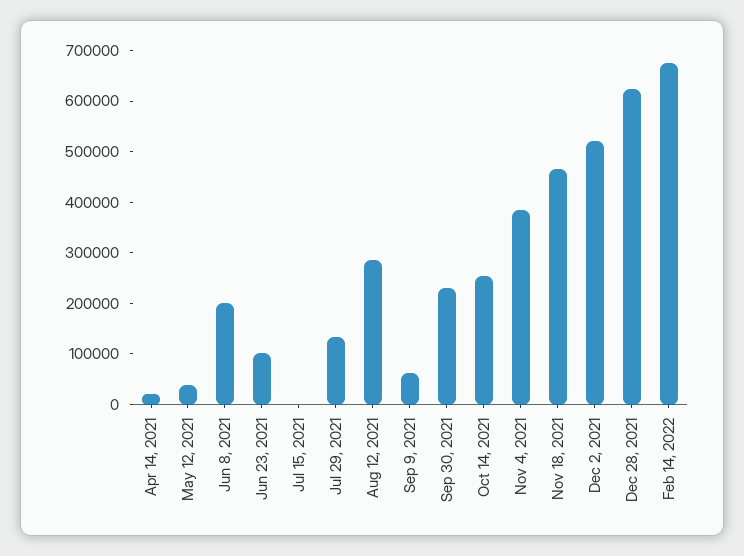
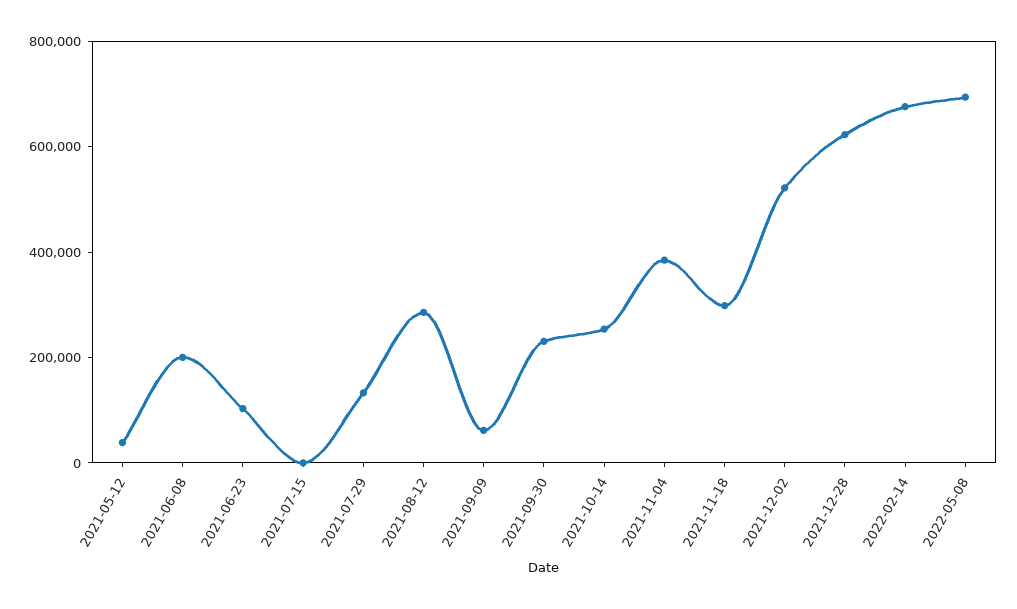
Apr 14, 2021: 20000 -> none
Nov 18, 2021: 460000 -> 300000
2022-05-08: none -> 700000

